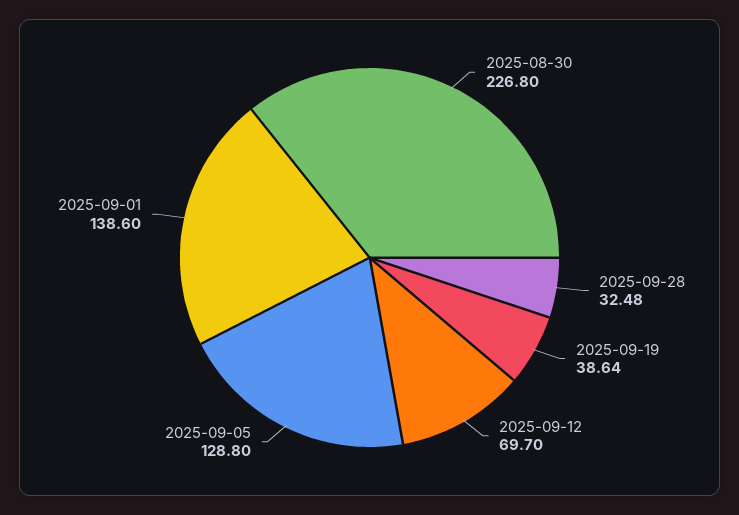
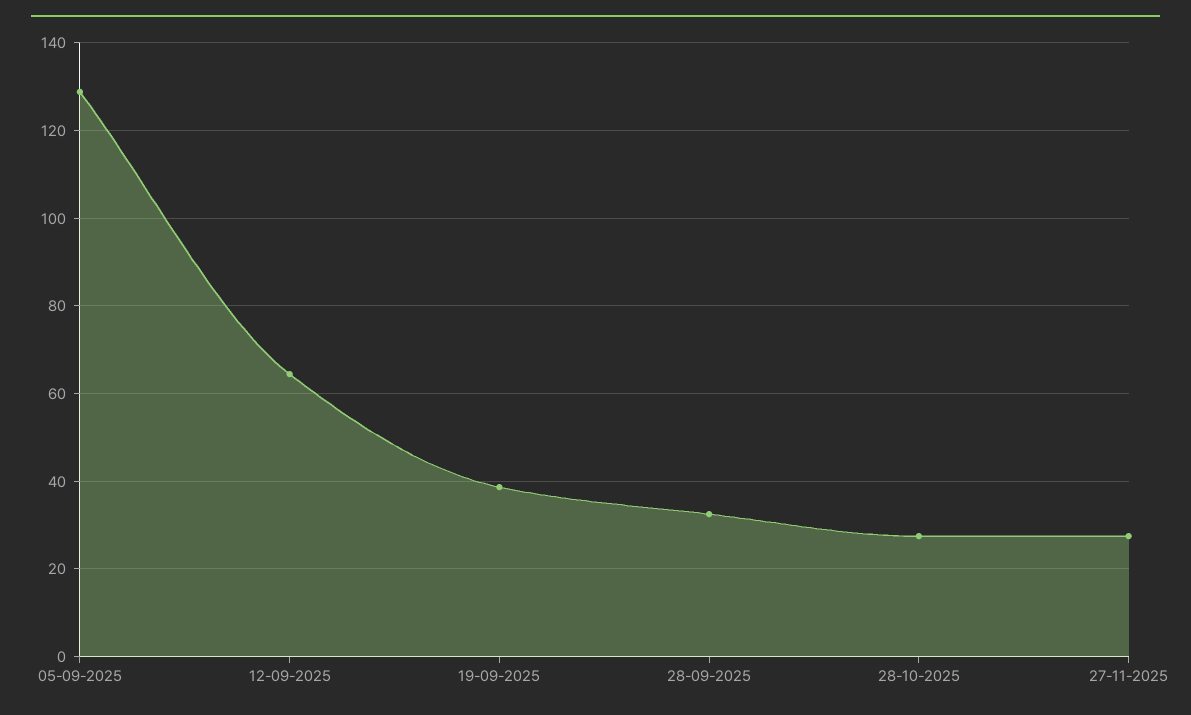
2025-08-30: 226.8 -> none
2025-09-12: 69.7 -> 64
2025-09-01: 138.6 -> none
28-10-2025: none -> 28
27-11-2025: none -> 28

